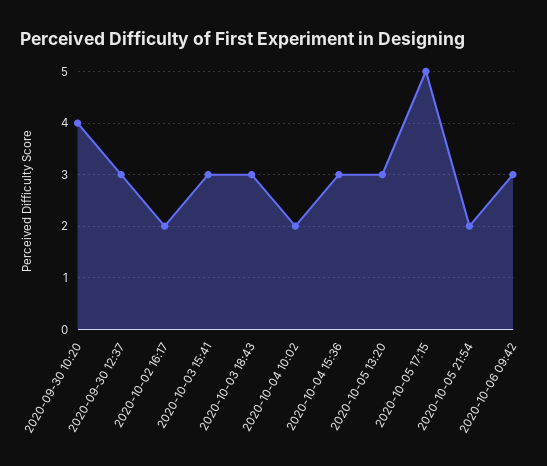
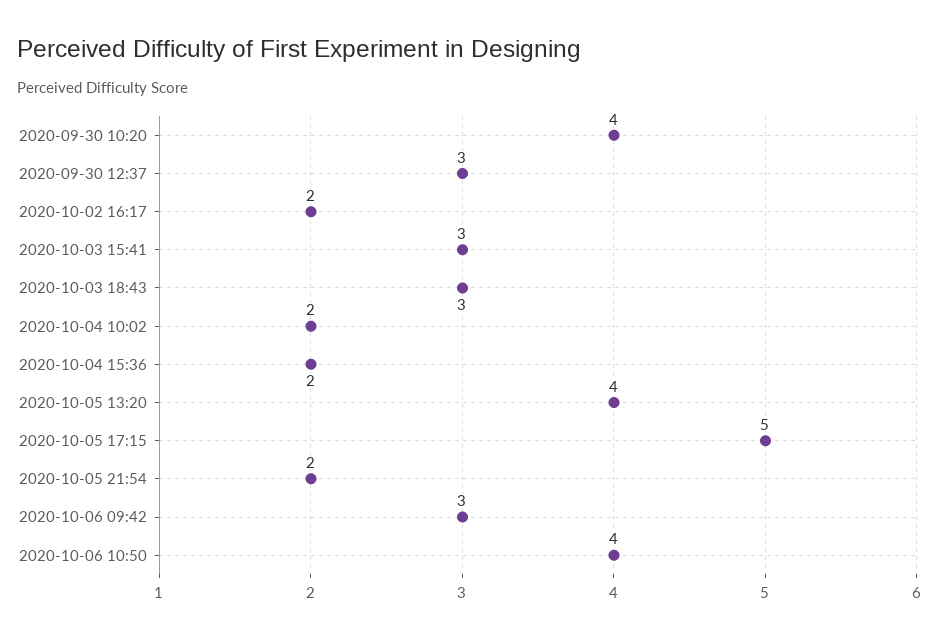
2020-10-04 15:36: 3 -> 2
2020-10-05 13:20: 3 -> 4
2020-10-06 10:50: none -> 4

